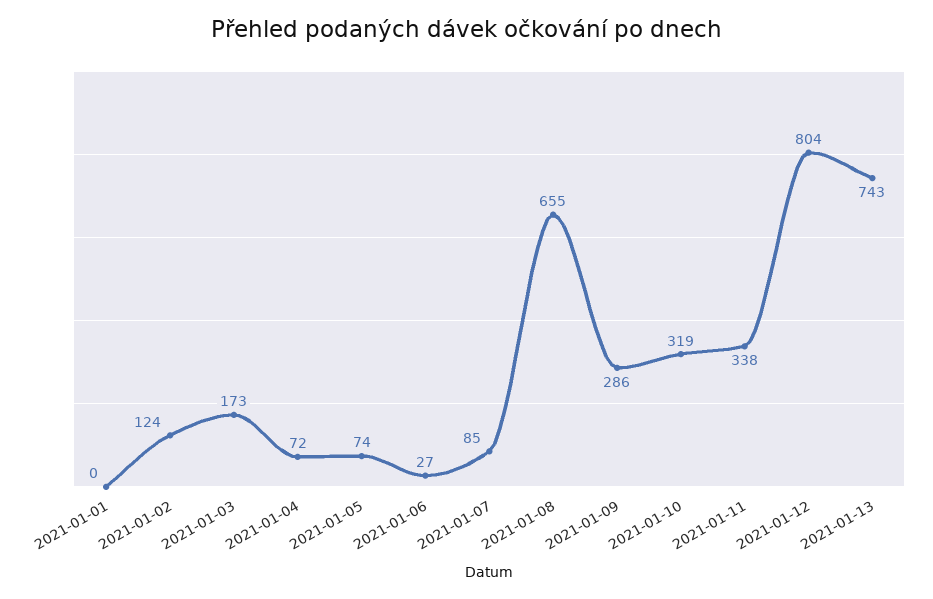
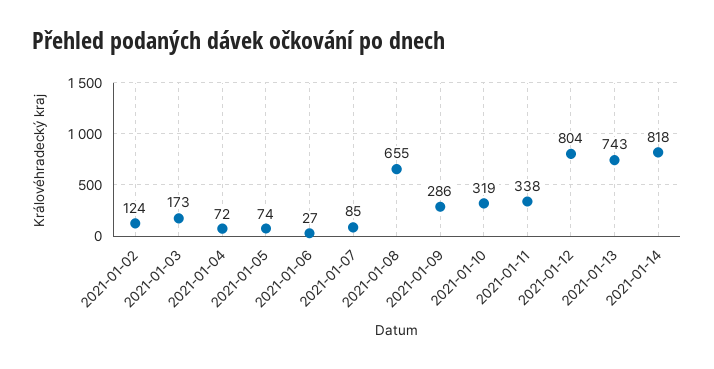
2021-01-01: 0 -> none
2021-01-14: none -> 818

